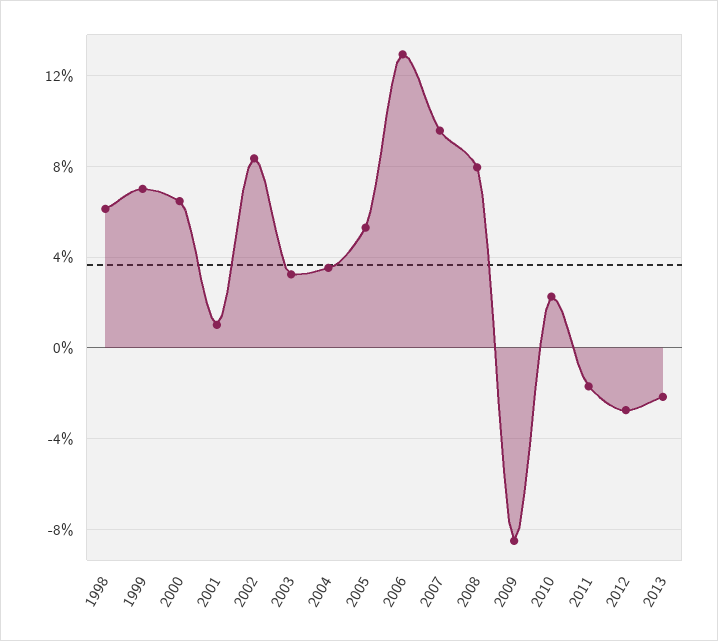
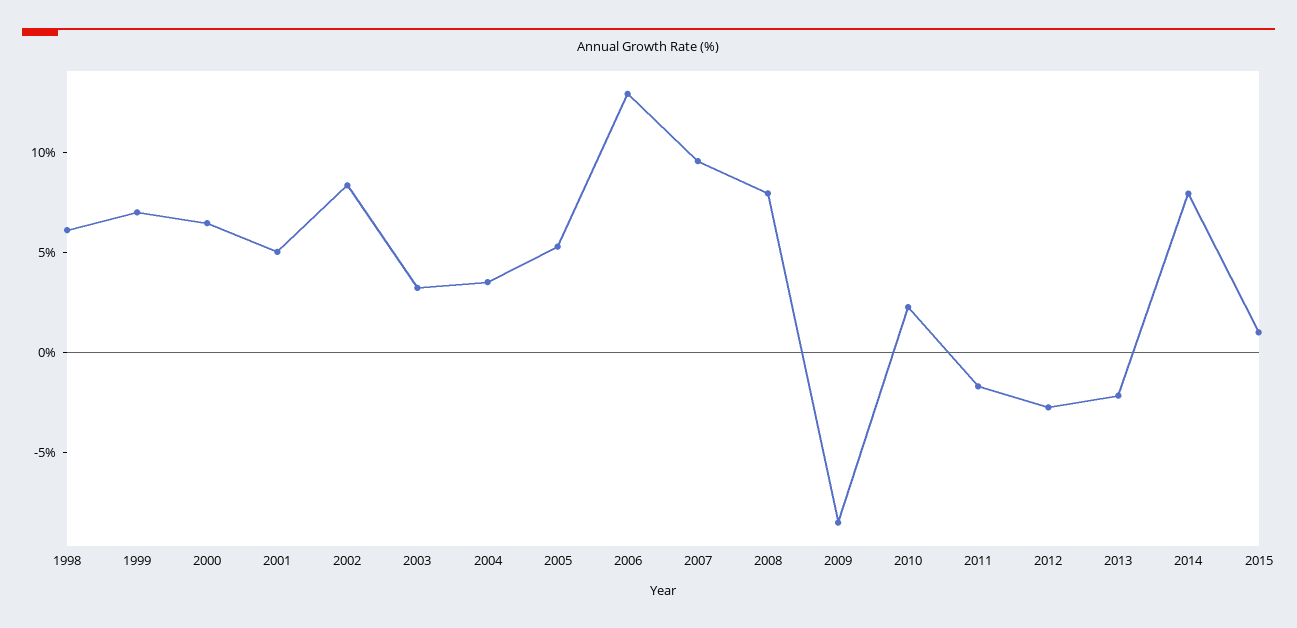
2001: 1 -> 5
2014: none -> 8
2015: none -> 1

